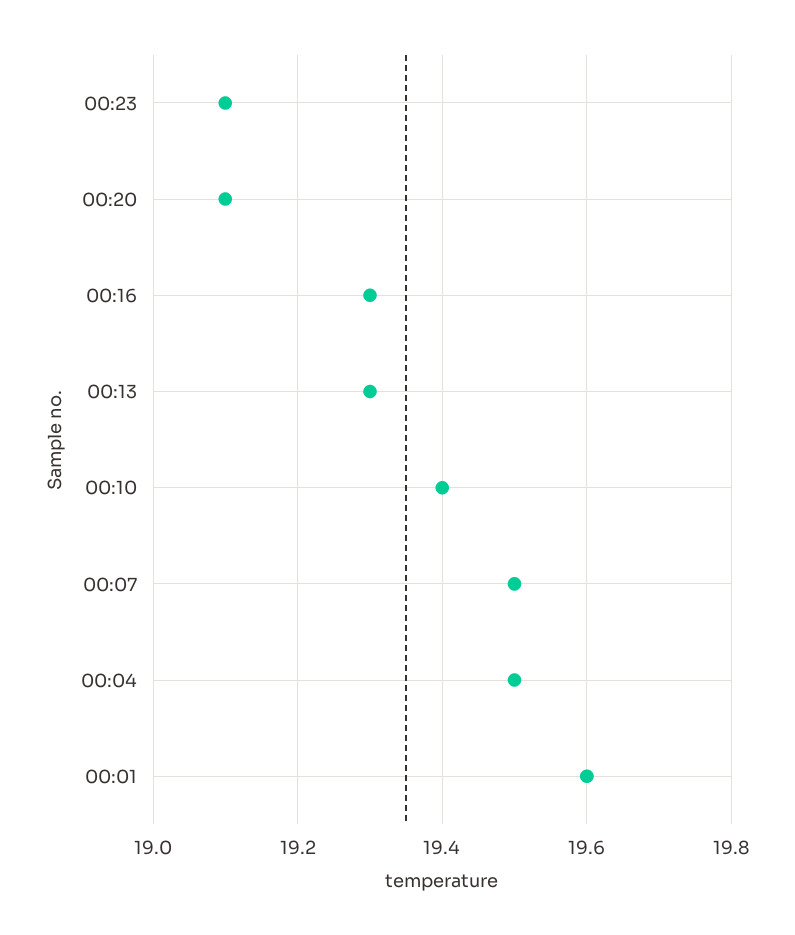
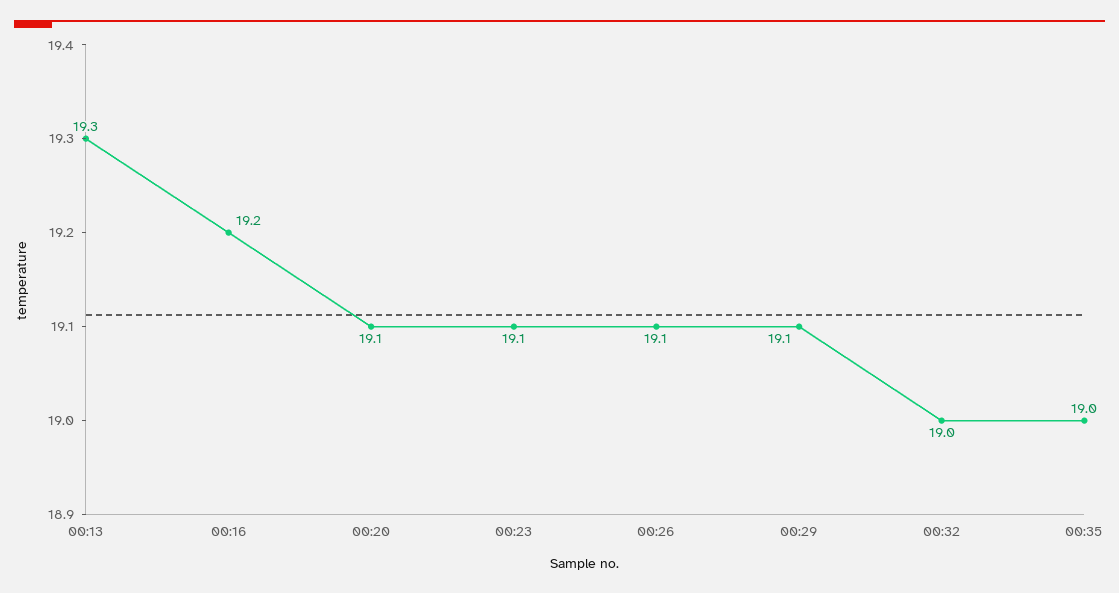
00:16: 19.3 -> 19.2
00:10: 19.4 -> none
00:07: 19.5 -> none
00:04: 19.5 -> none
00:01: 19.6 -> none
00:26: none -> 19.1
00:29: none -> 19.1
00:32: none -> 19
00:35: none -> 19

